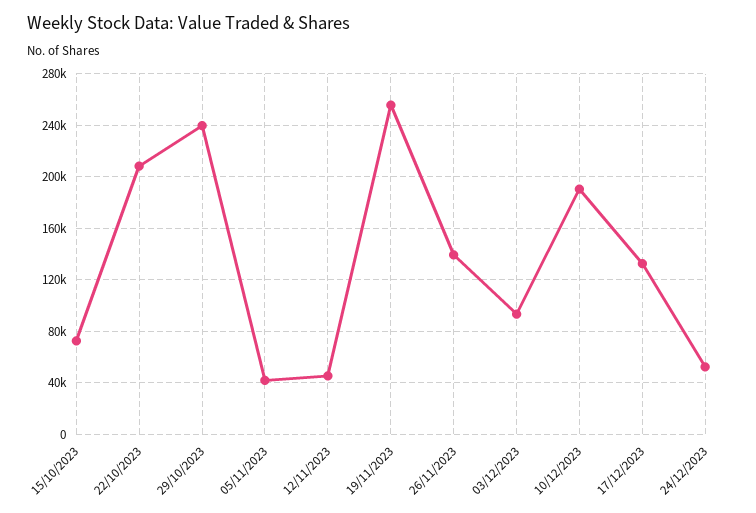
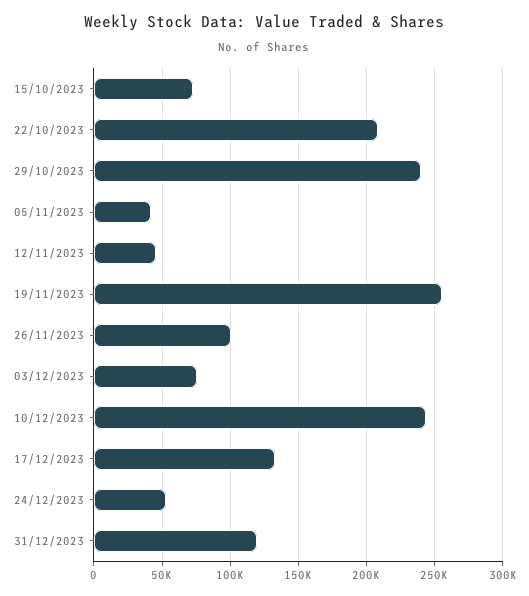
26/11/2023: 140000 -> 100000
03/12/2023: 95000 -> 75000
10/12/2023: 190000 -> 245000
31/12/2023: none -> 120000

